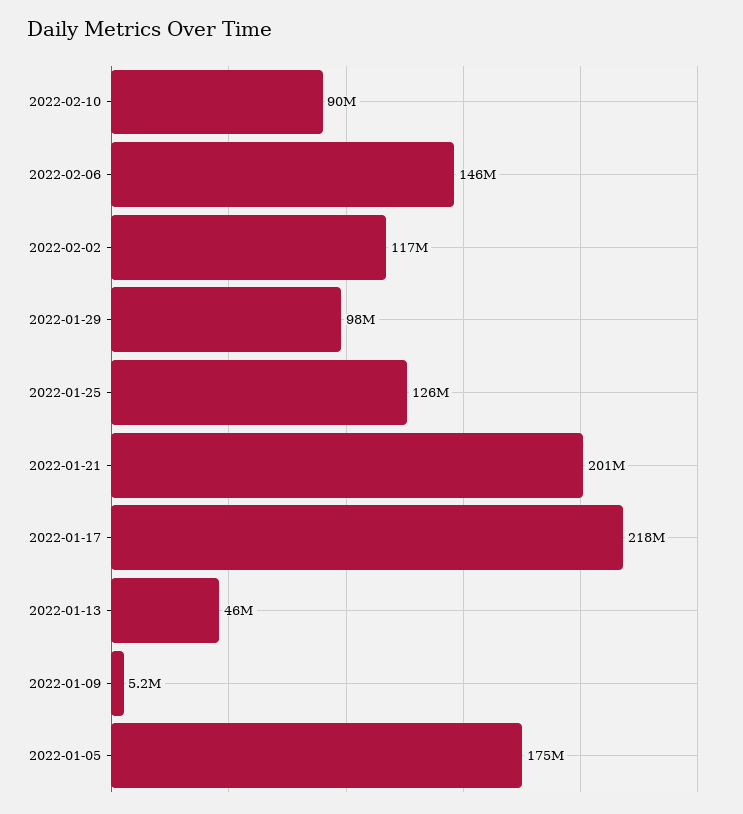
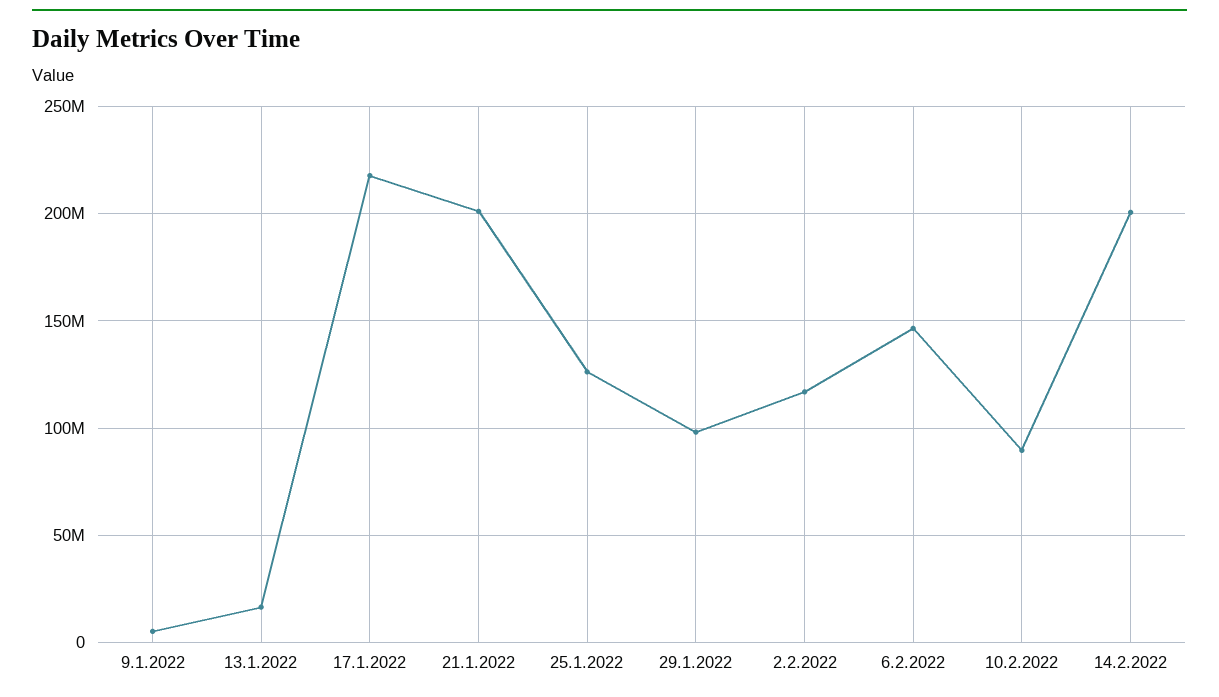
2022-01-13: 46000000 -> 15000000
2022-01-05: 175000000 -> none
14.2.2022: none -> 200000000

